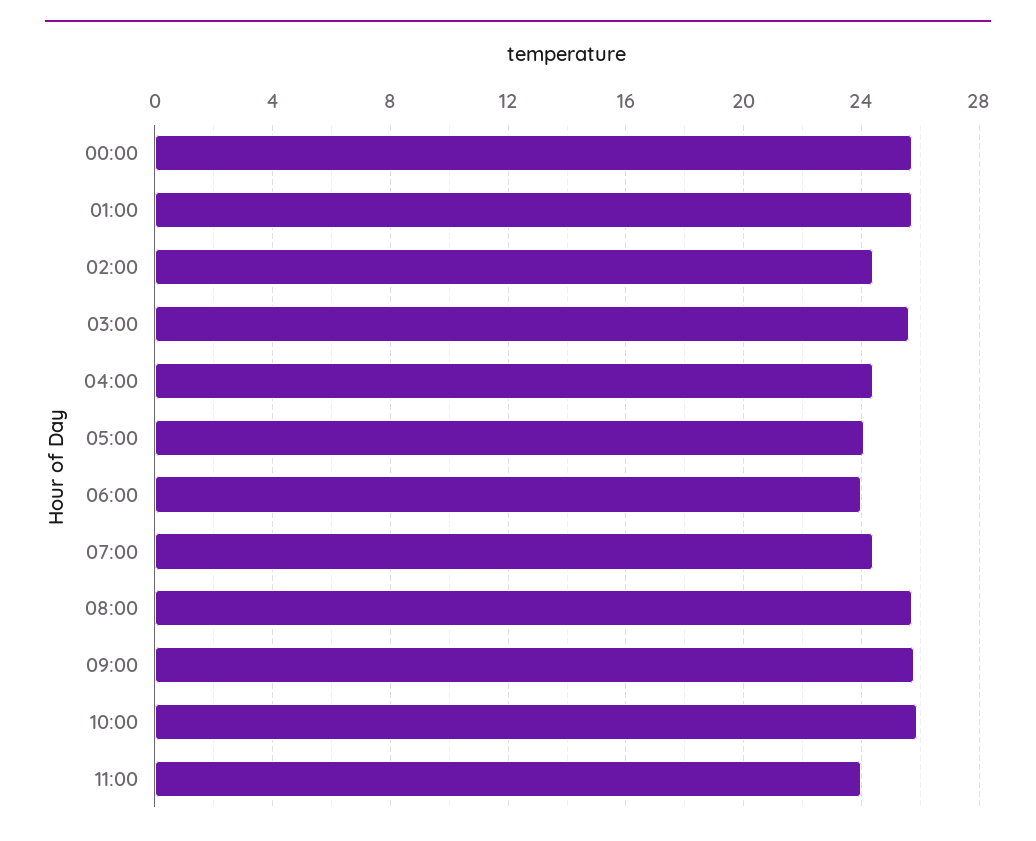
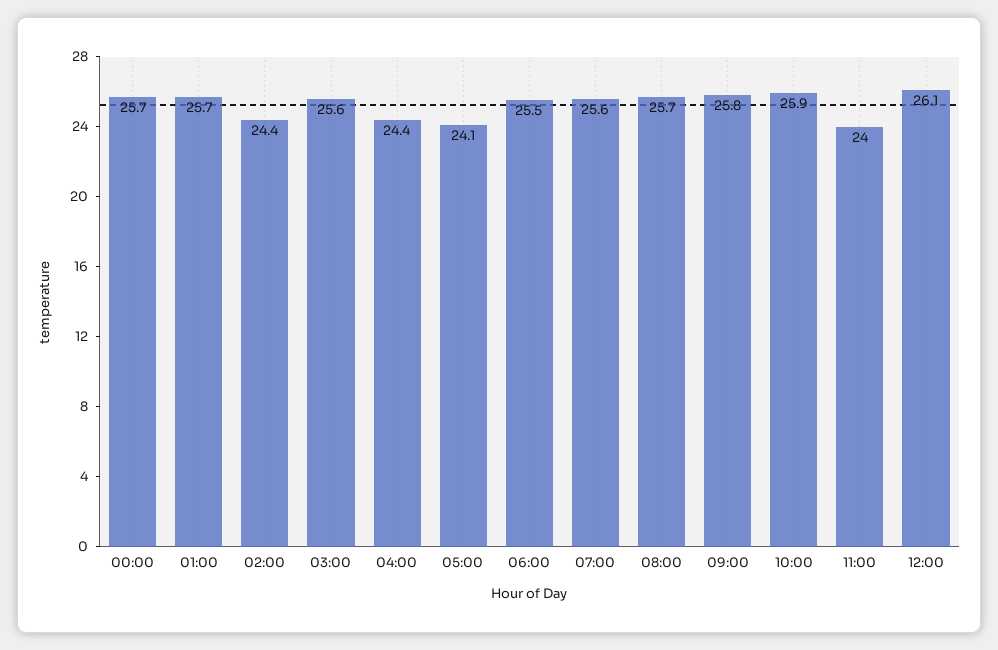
06:00: 24 -> 25.5
07:00: 24.5 -> 25.6
12:00: none -> 26.1

